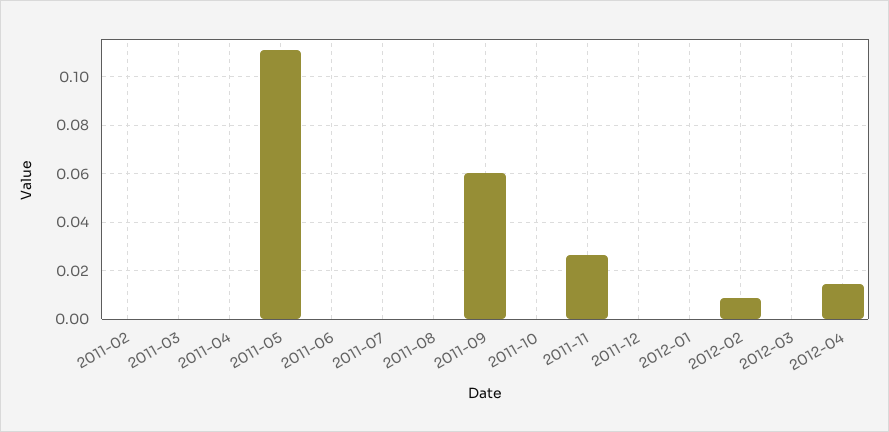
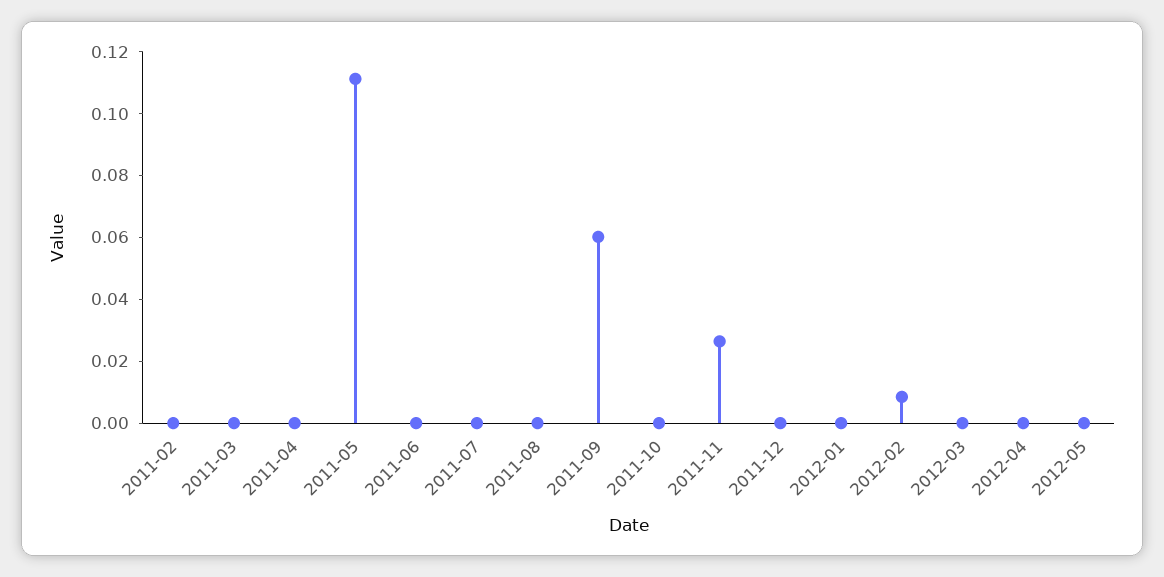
2012-04: 0.015 -> 0
2012-05: none -> 0

